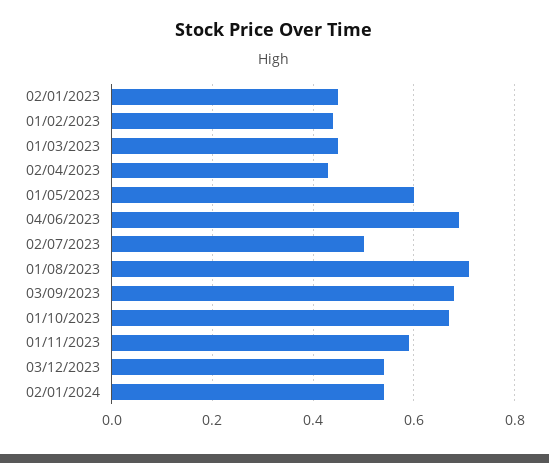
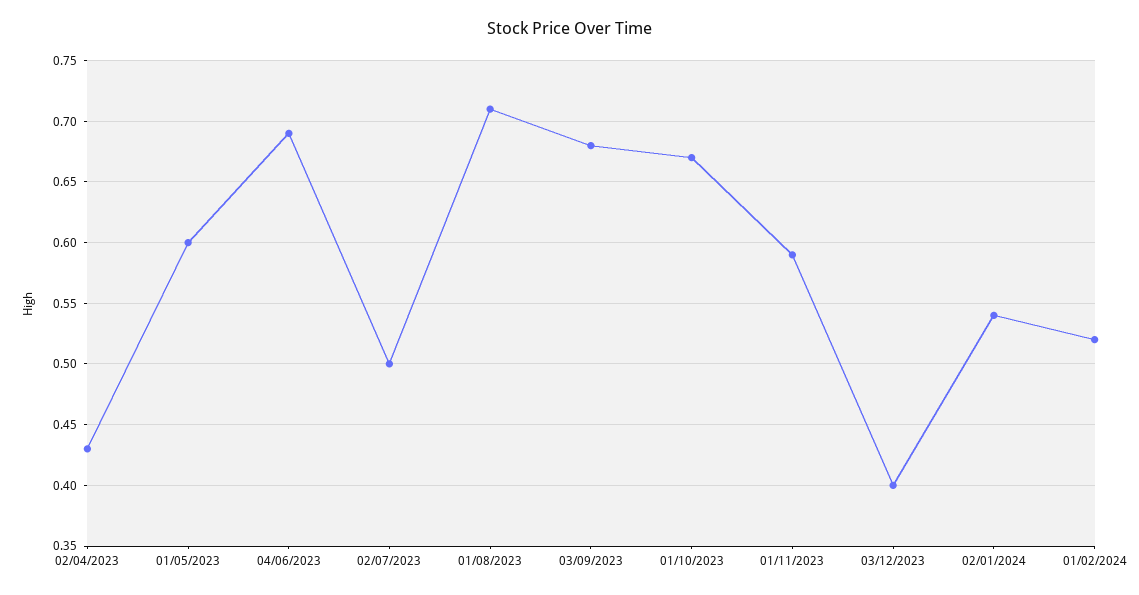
02/01/2023: 0.45 -> none
01/02/2023: 0.45 -> none
01/03/2023: 0.45 -> none
03/12/2023: 0.55 -> 0.4
01/02/2024: none -> 0.52

